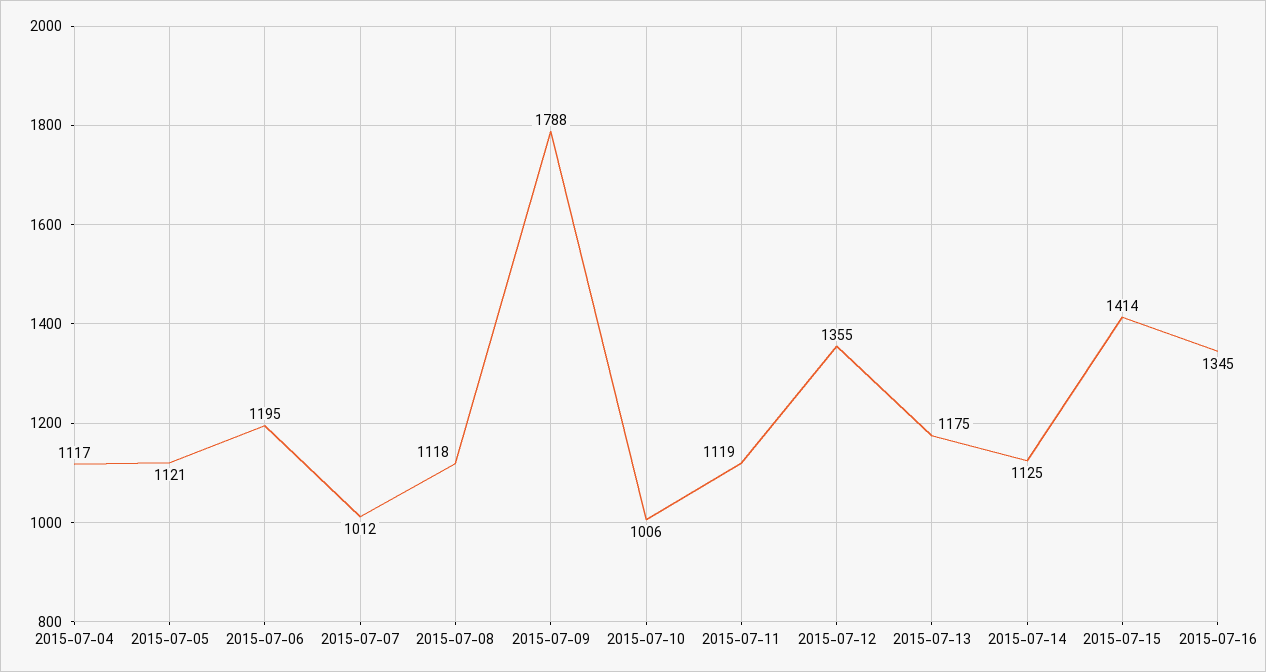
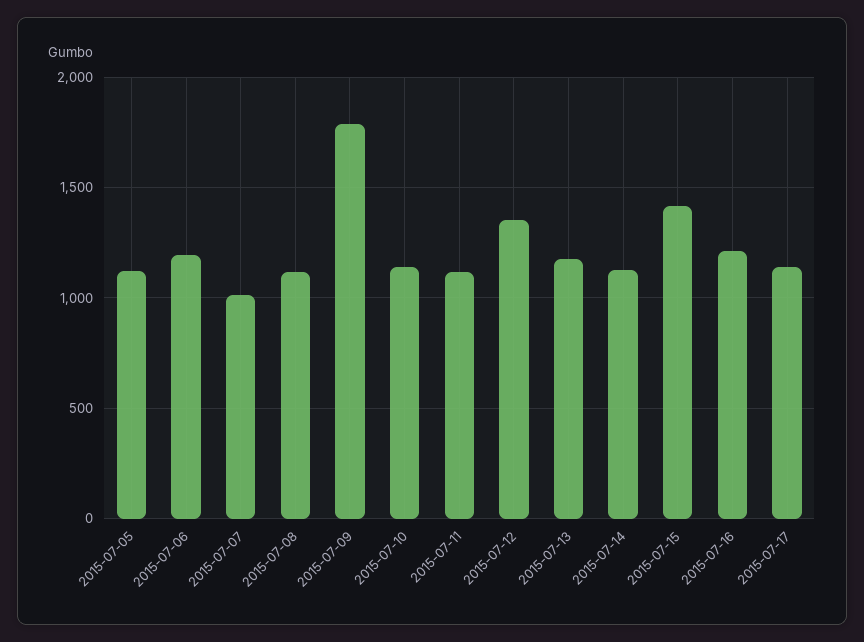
2015-07-04: 1117 -> none
2015-07-10: 1006 -> 1150
2015-07-16: 1345 -> 1200
2015-07-17: none -> 1150

